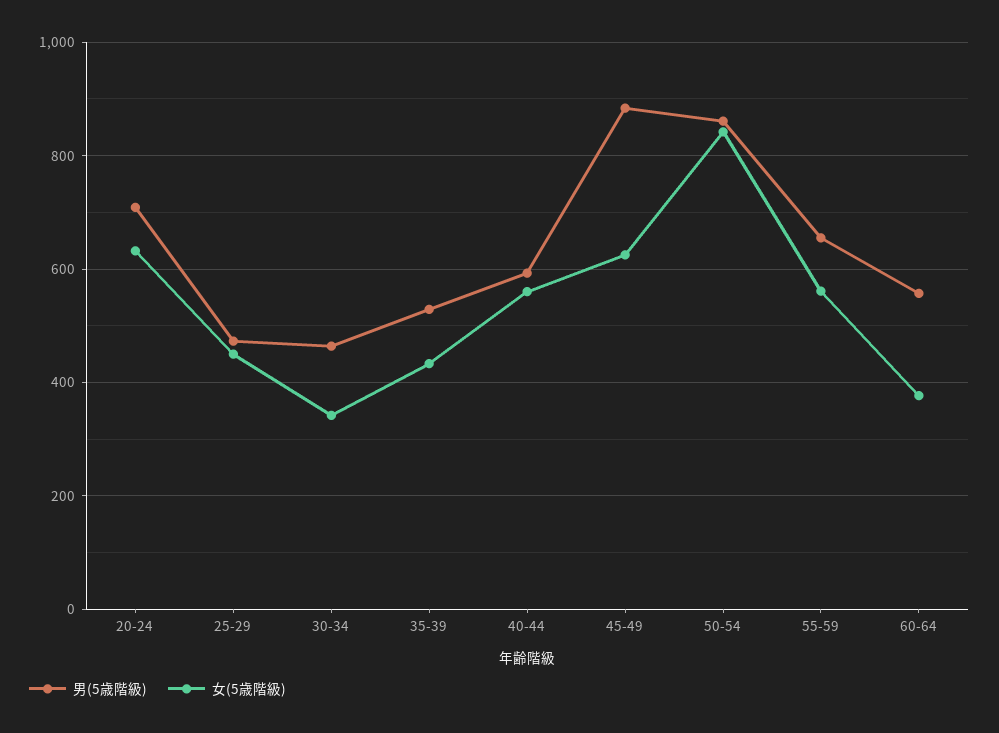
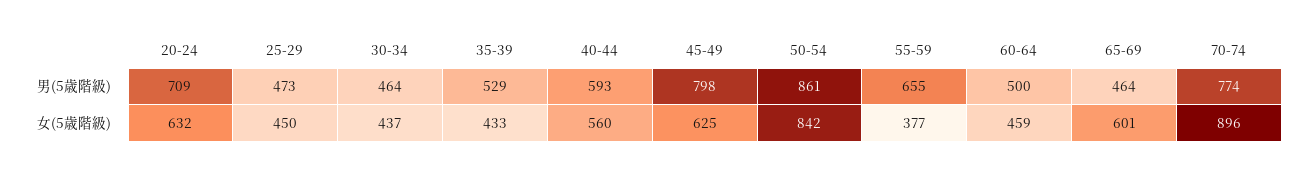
女(5歳階級), 30-34: 340 -> 437
男(5歳階級), 45-49: 880 -> 798
女(5歳階級), 55-59: 560 -> 377
男(5歳階級), 60-64: 560 -> 500
女(5歳階級), 60-64: 380 -> 459
男(5歳階級), 65-69: none -> 464
男(5歳階級), 70-74: none -> 774
女(5歳階級), 65-69: none -> 601
女(5歳階級), 70-74: none -> 896

